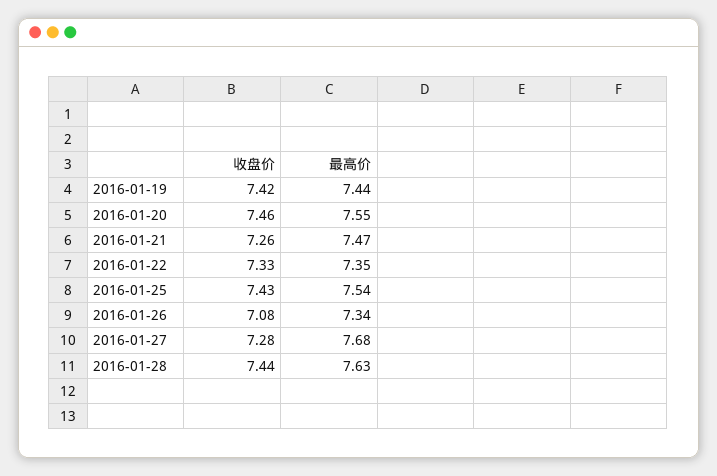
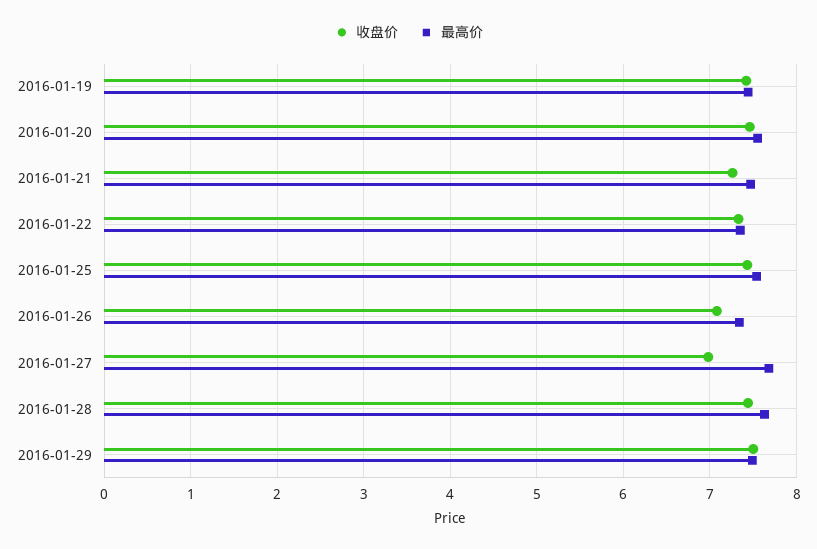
收盘价, 2016-01-27: 7.28 -> 7
收盘价, 2016-01-29: none -> 7.5
最高价, 2016-01-29: none -> 7.5

